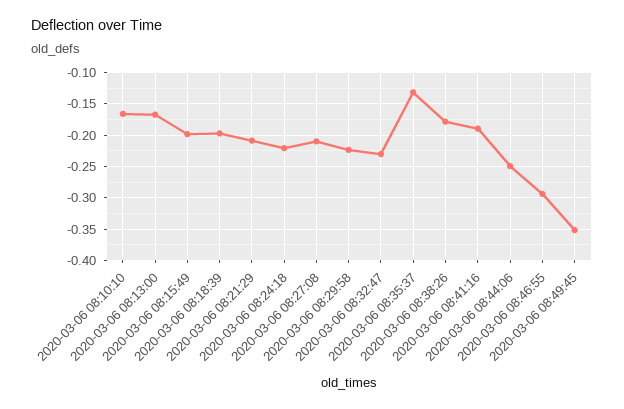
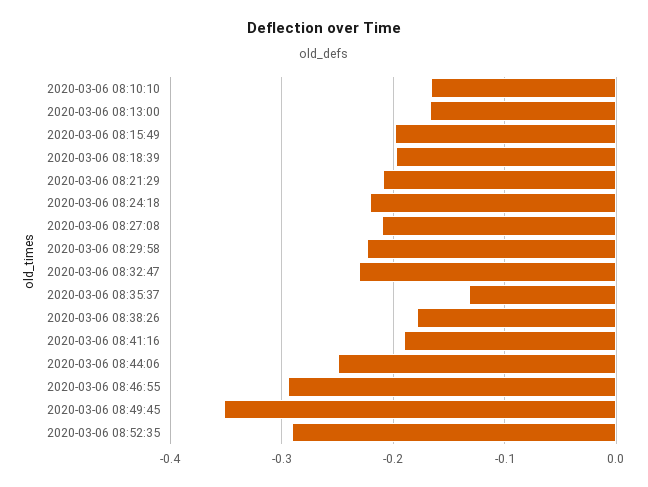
2020-03-06 08:52:35: none -> -0.29

